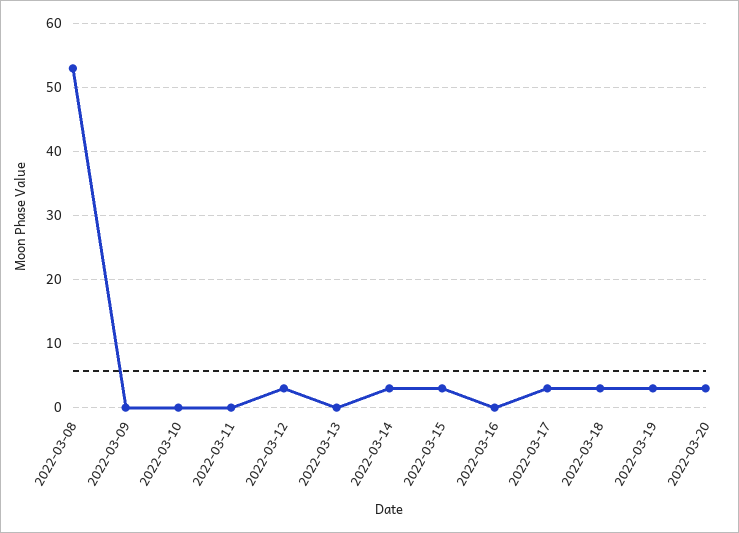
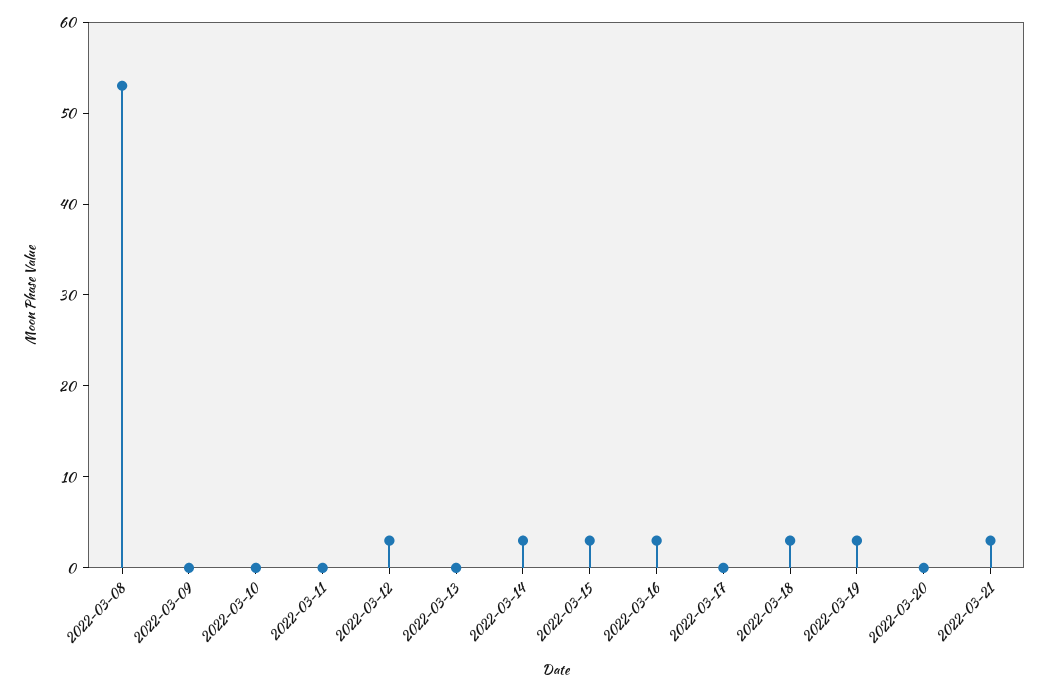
2022-03-16: 0 -> 3
2022-03-17: 3 -> 0
2022-03-20: 3 -> 0
2022-03-21: none -> 3

